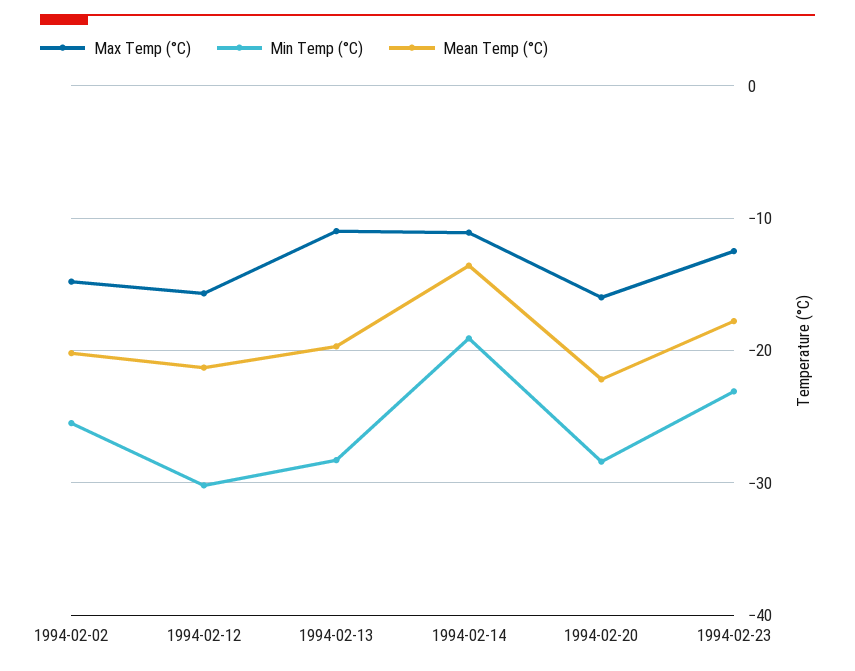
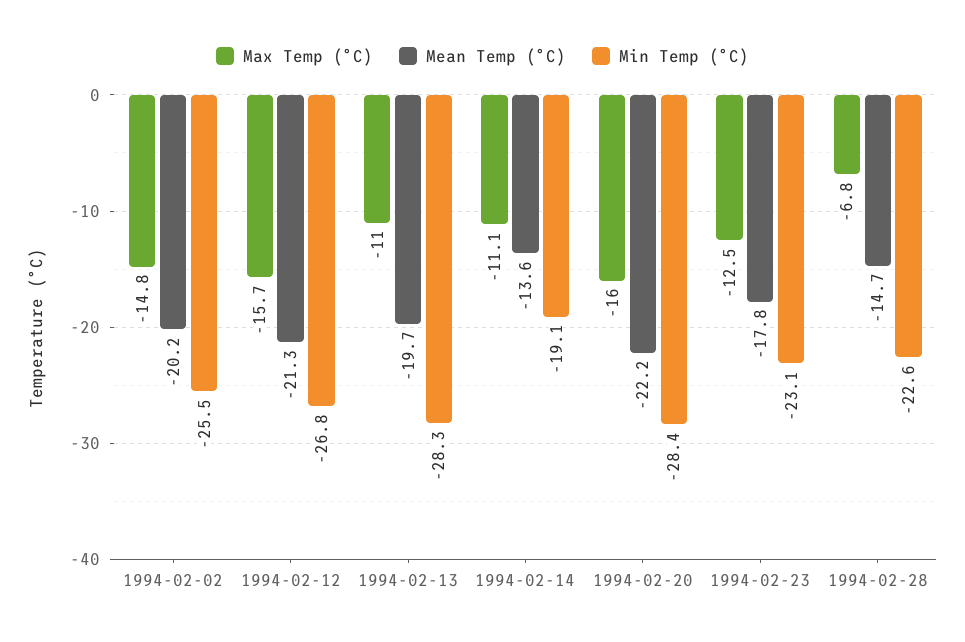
Min Temp (°C), 1994-02-12: -30 -> -26.8
Max Temp (°C), 1994-02-28: none -> -6.8
Mean Temp (°C), 1994-02-28: none -> -14.7
Min Temp (°C), 1994-02-28: none -> -22.6

